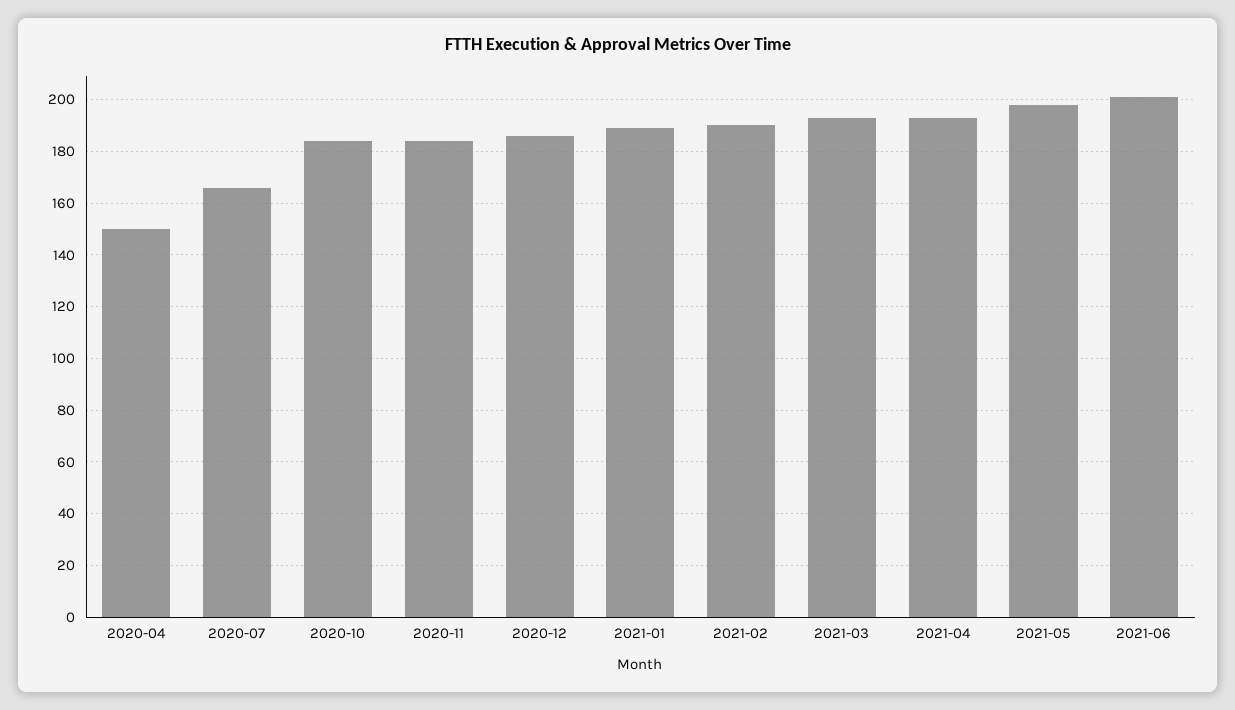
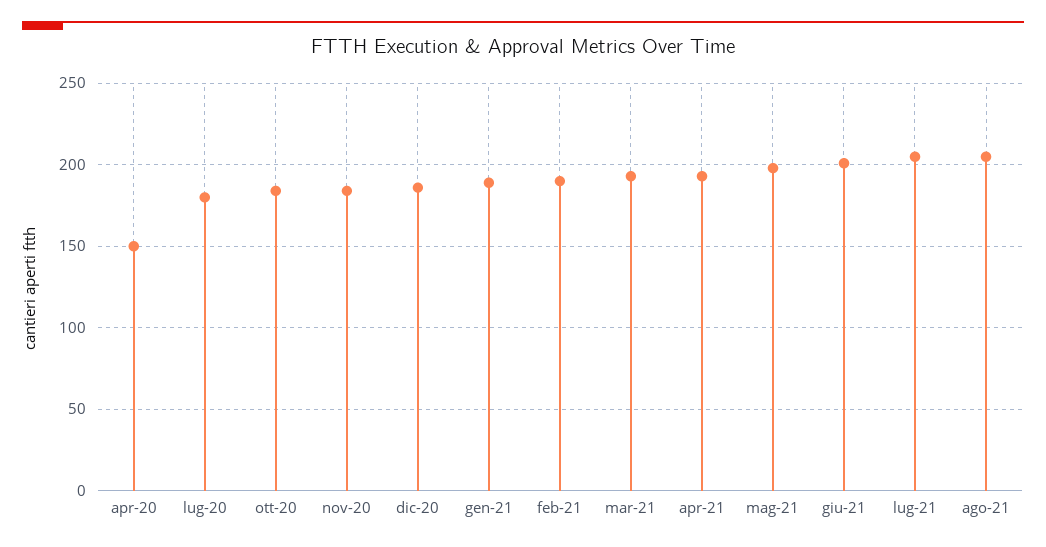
2020-07: 165 -> 180
lug-21: none -> 205
ago-21: none -> 205

